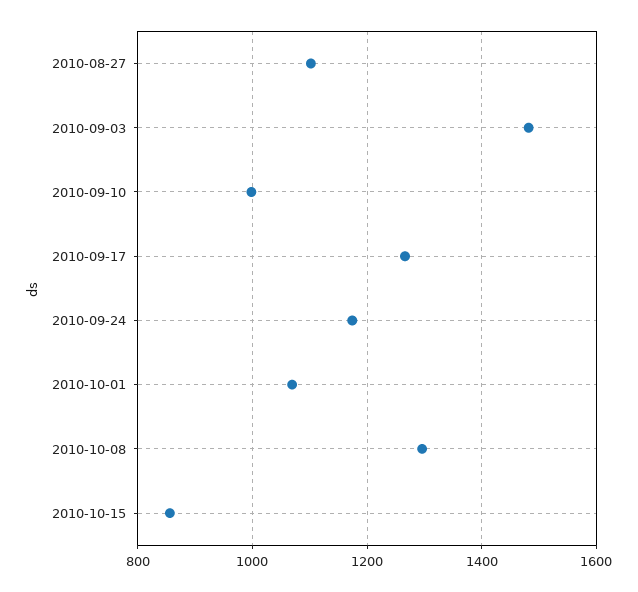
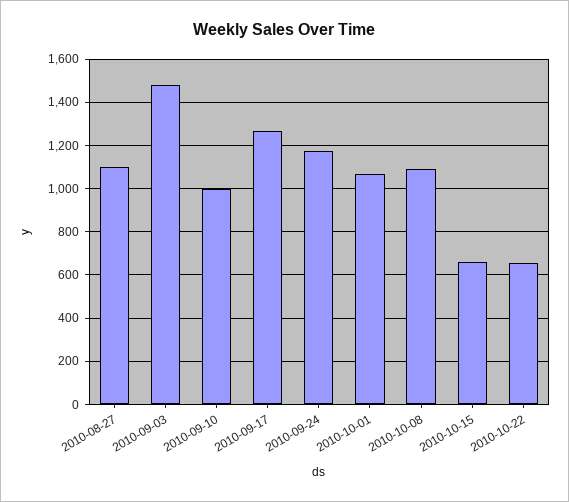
2010-10-08: 1300 -> 1100
2010-10-15: 860 -> 650
2010-10-22: none -> 650

